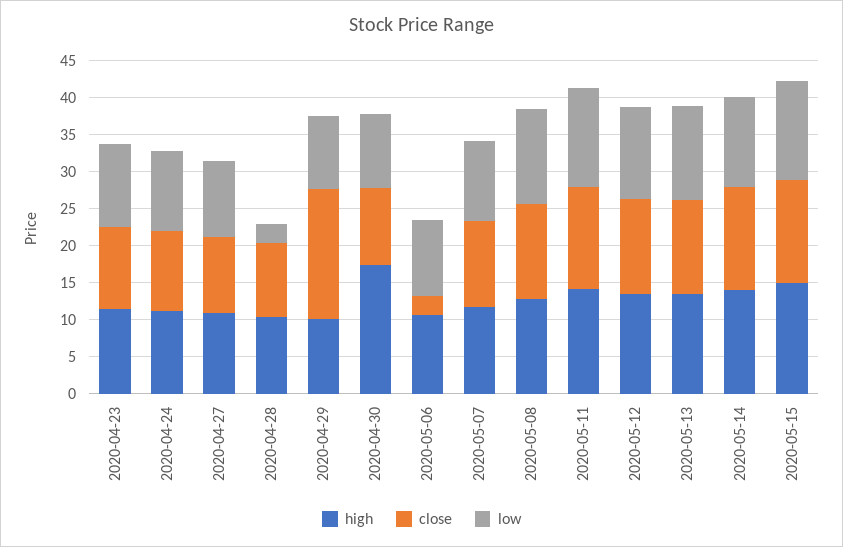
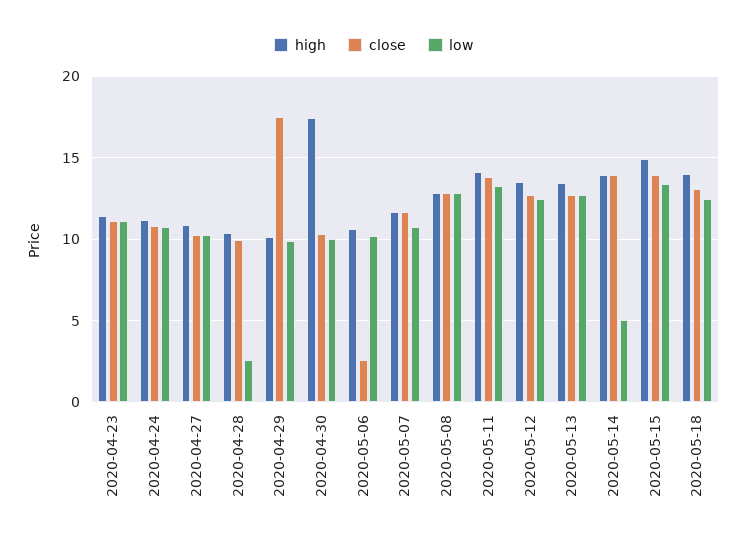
low, 2020-05-14: 12.5 -> 5
high, 2020-05-18: none -> 14
close, 2020-05-18: none -> 13
low, 2020-05-18: none -> 12.5

